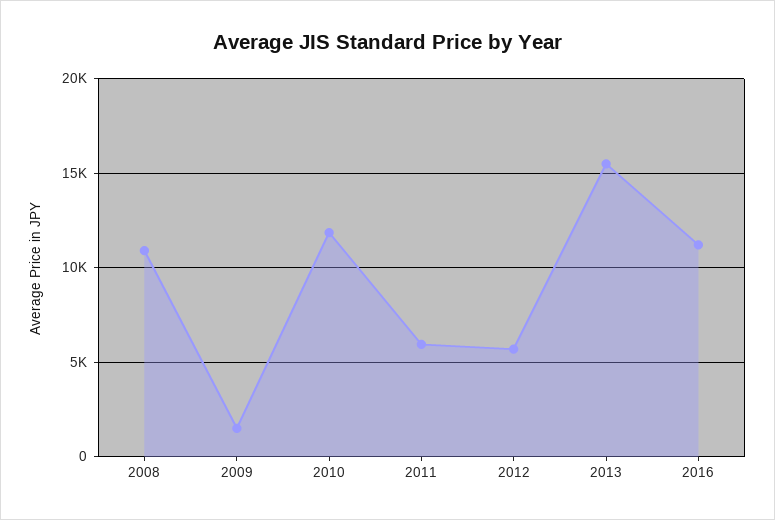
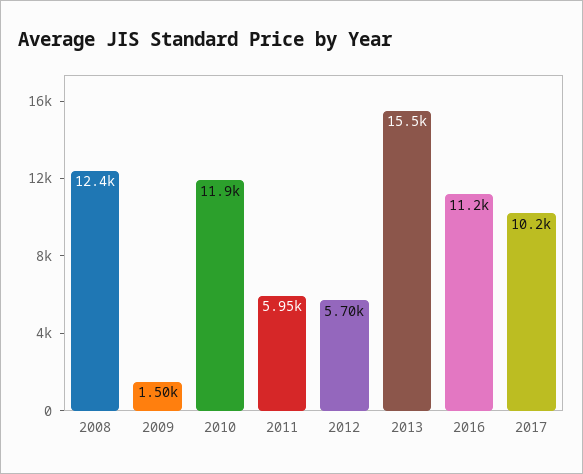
2008: 11000 -> 12400
2017: none -> 10200

